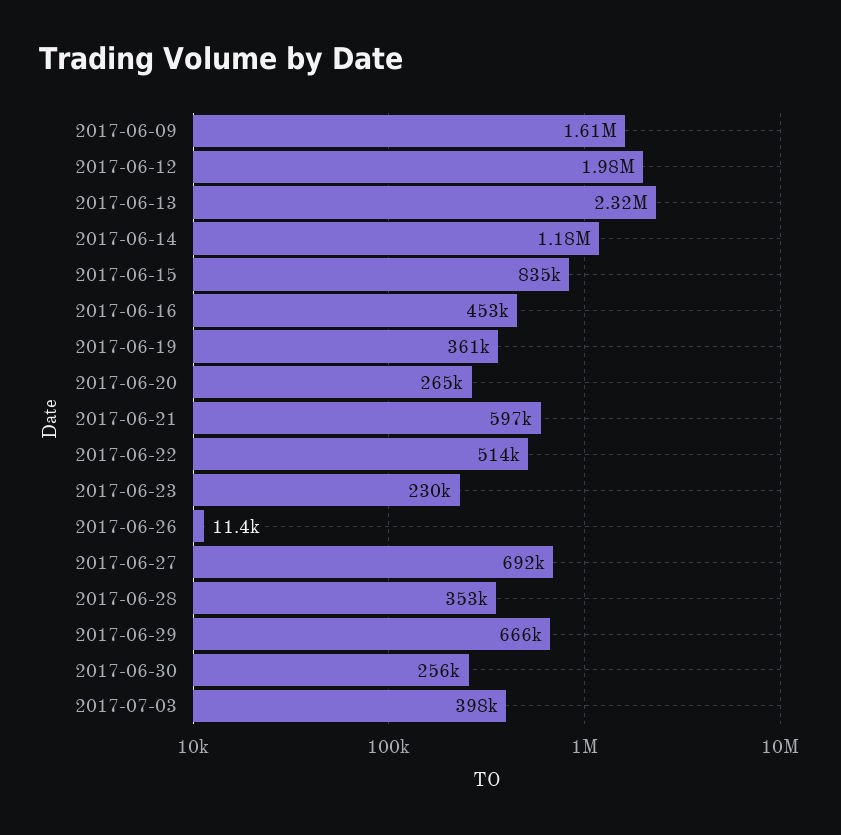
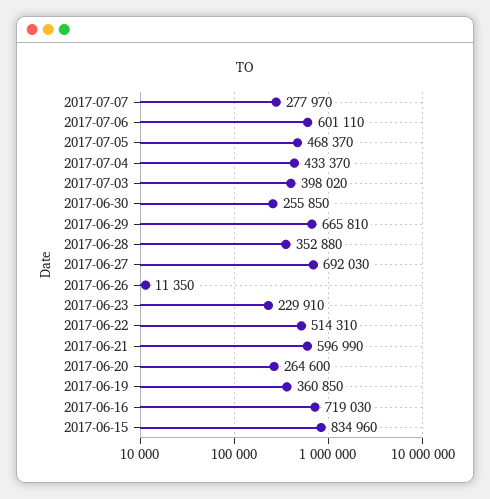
2017-06-09: 1610000 -> none
2017-06-12: 1980000 -> none
2017-06-13: 2320000 -> none
2017-06-14: 1180000 -> none
2017-06-16: 453000 -> 719030
2017-07-07: none -> 277970
2017-07-06: none -> 601110
2017-07-05: none -> 468370
2017-07-04: none -> 433370

